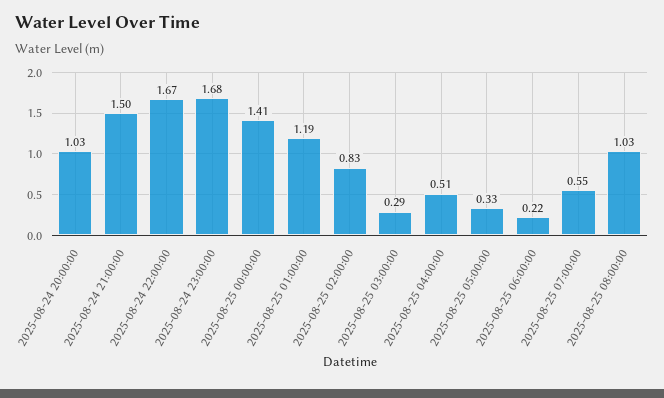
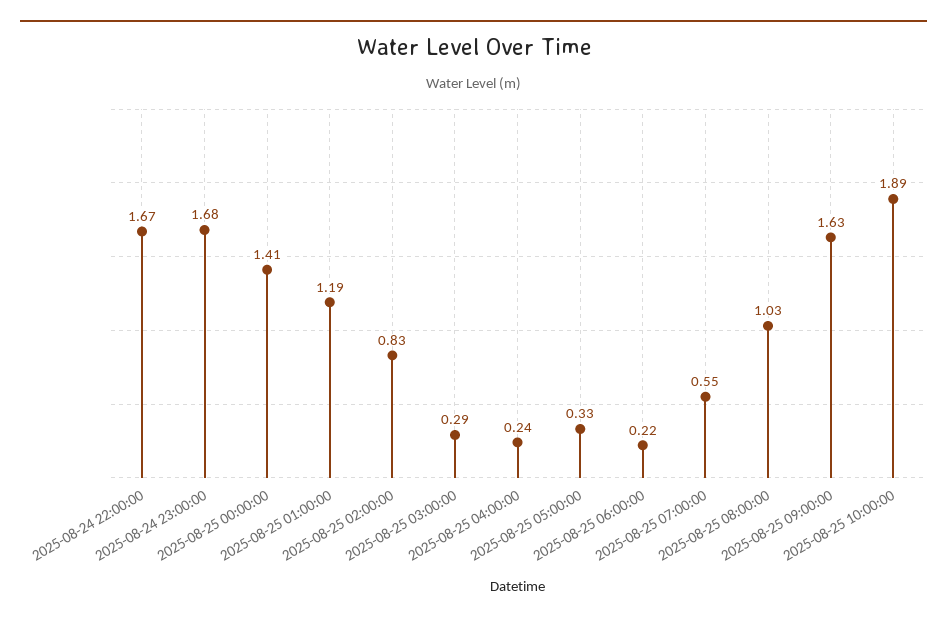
2025-08-24 20:00:00: 1.03 -> none
2025-08-24 21:00:00: 1.5 -> none
2025-08-25 04:00:00: 0.51 -> 0.24
2025-08-25 09:00:00: none -> 1.63
2025-08-25 10:00:00: none -> 1.89

